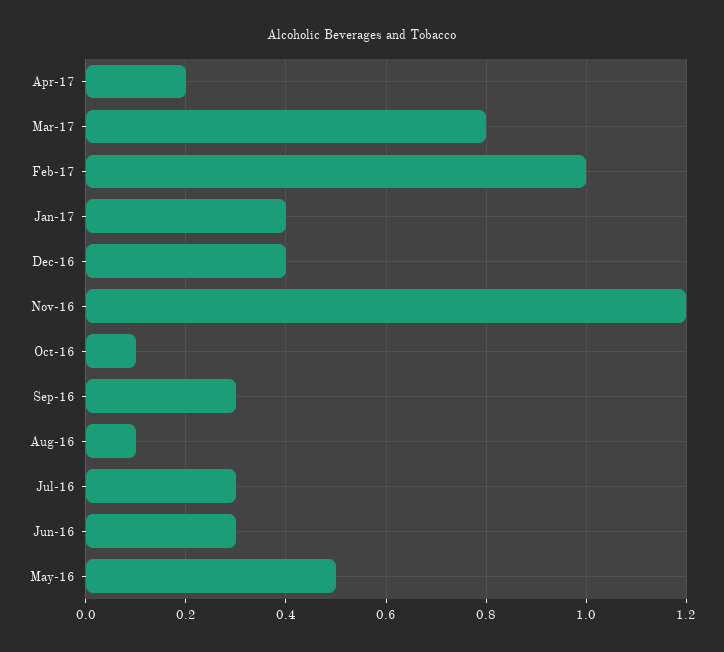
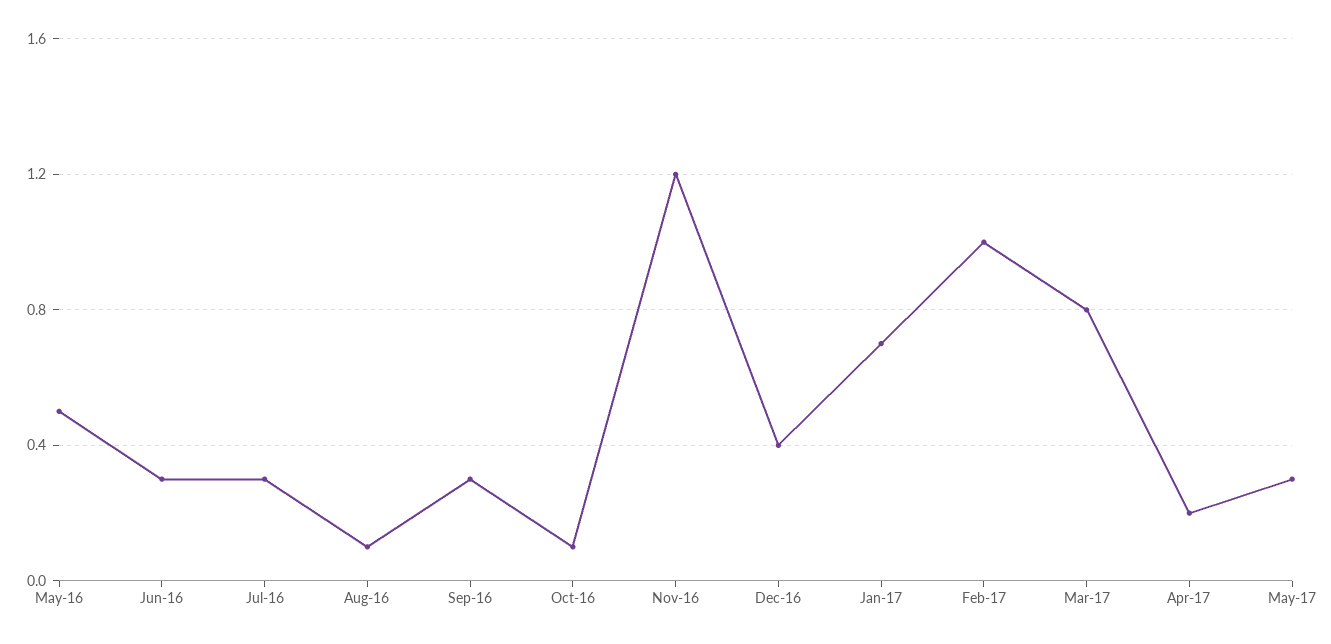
Jan-17: 0.4 -> 0.7
May-17: none -> 0.3

